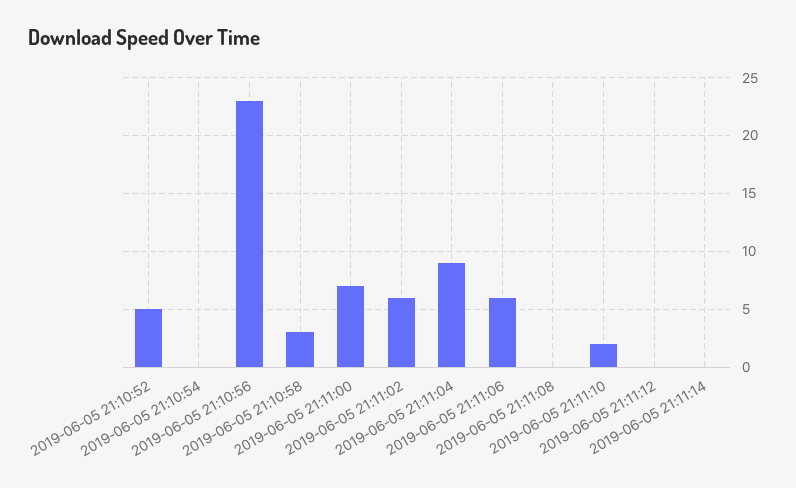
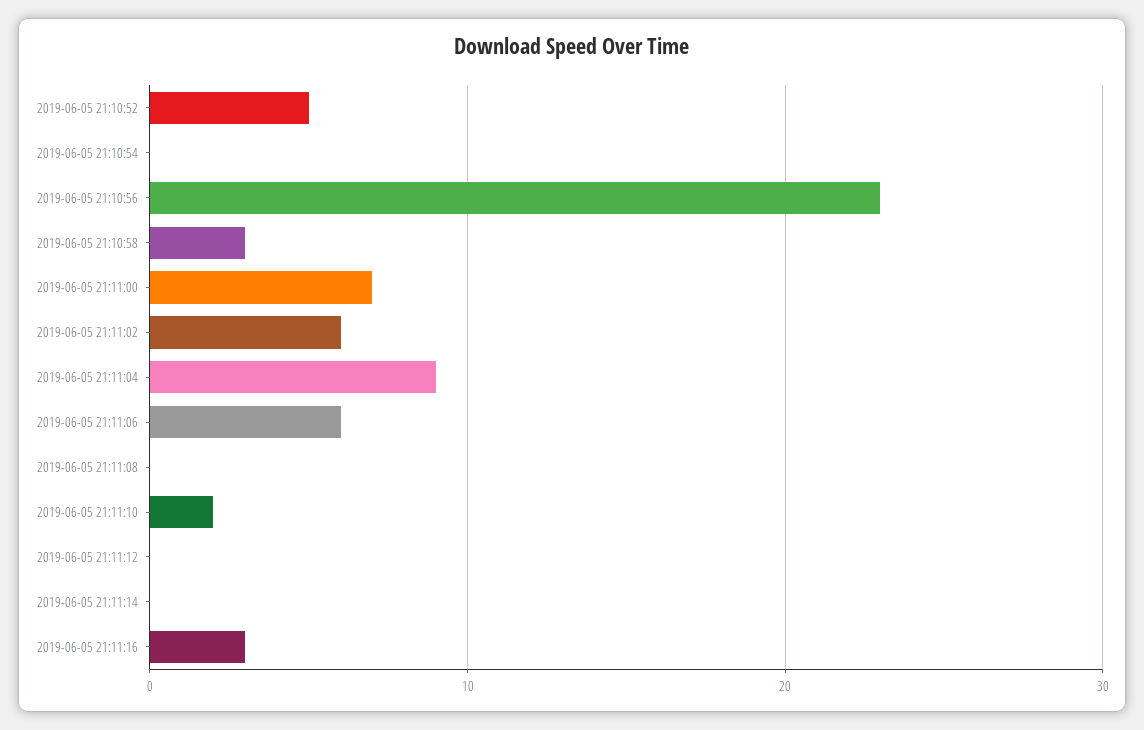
2019-06-05 21:11:16: none -> 3

